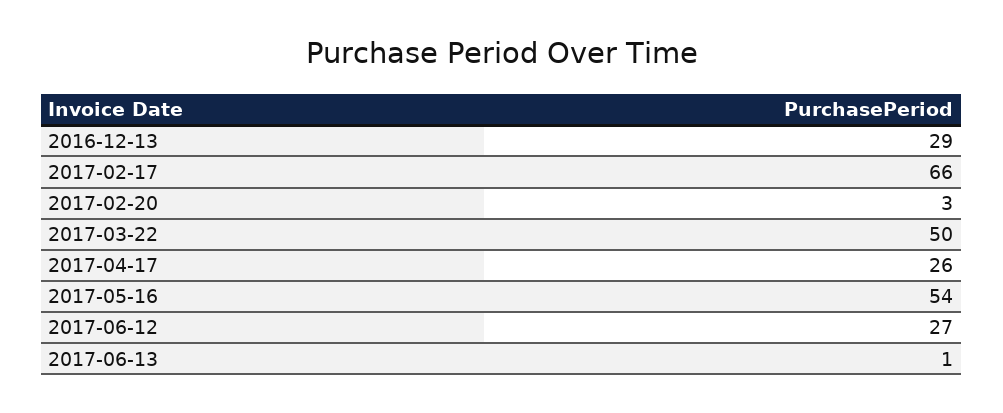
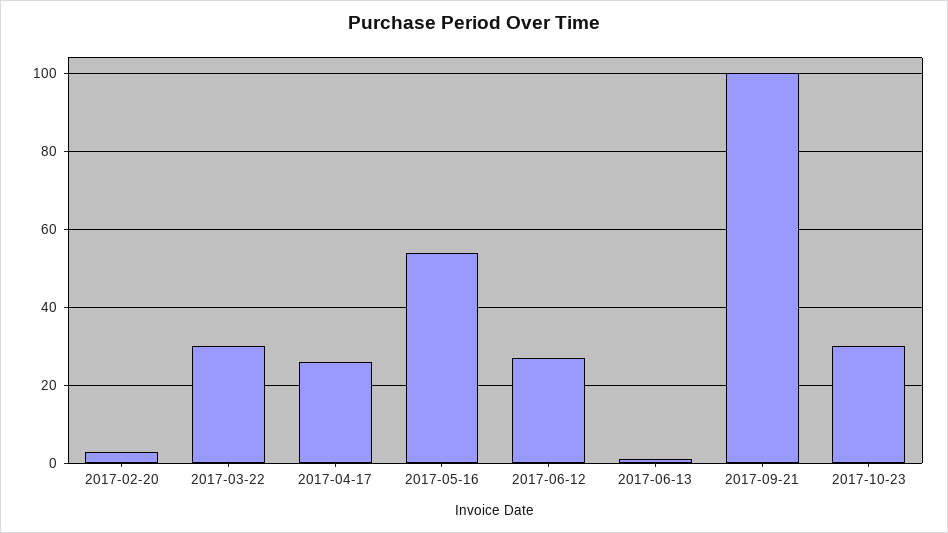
2016-12-13: 29 -> none
2017-02-17: 66 -> none
2017-03-22: 50 -> 30
2017-09-21: none -> 100
2017-10-23: none -> 30

